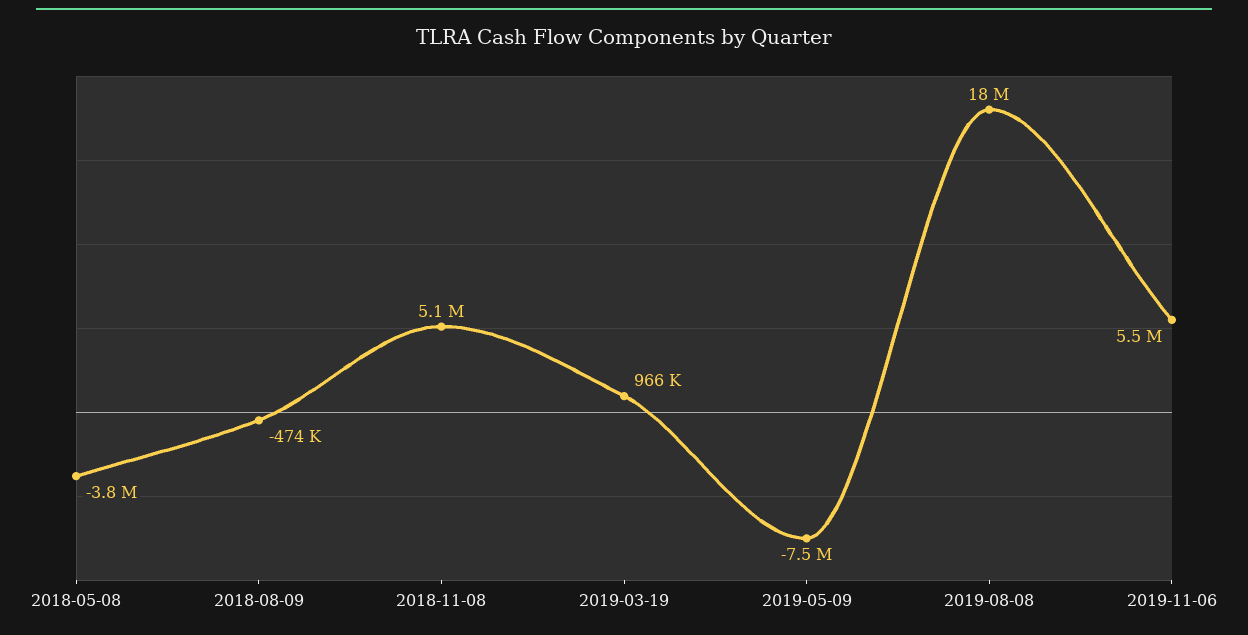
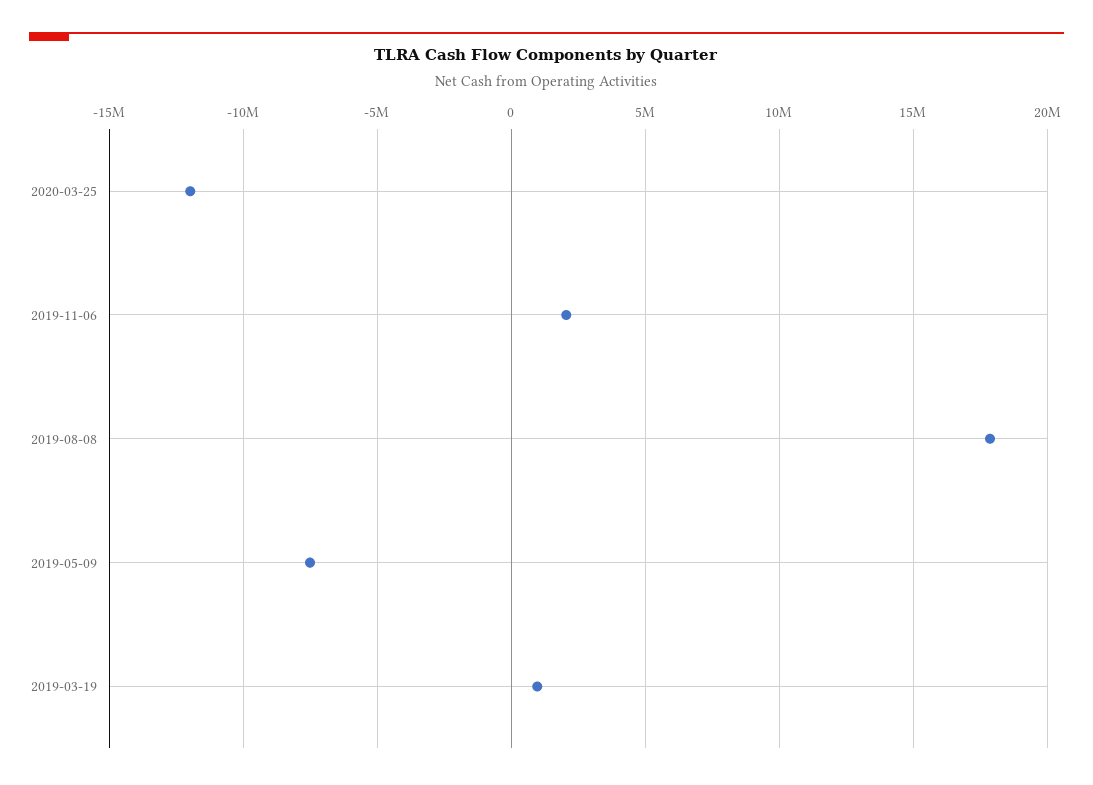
2018-05-08: -3800000 -> none
2018-08-09: -474000 -> none
2018-11-08: 5100000 -> none
2019-11-06: 5500000 -> 2000000
2020-03-25: none -> -12000000

